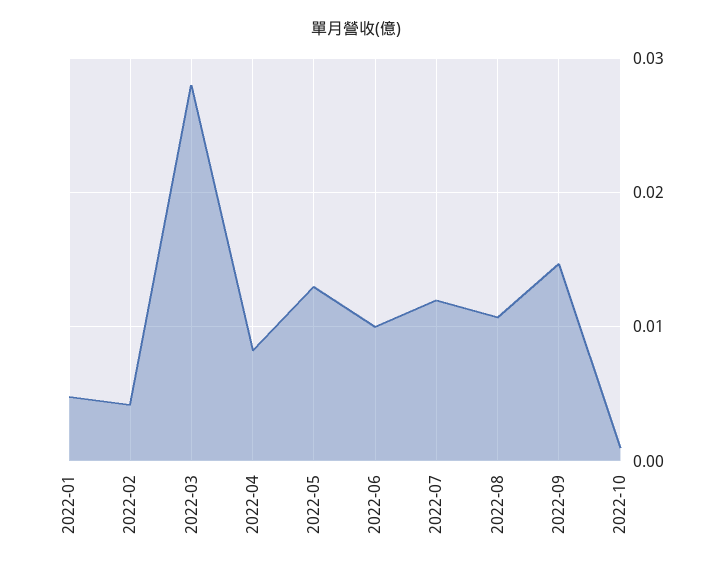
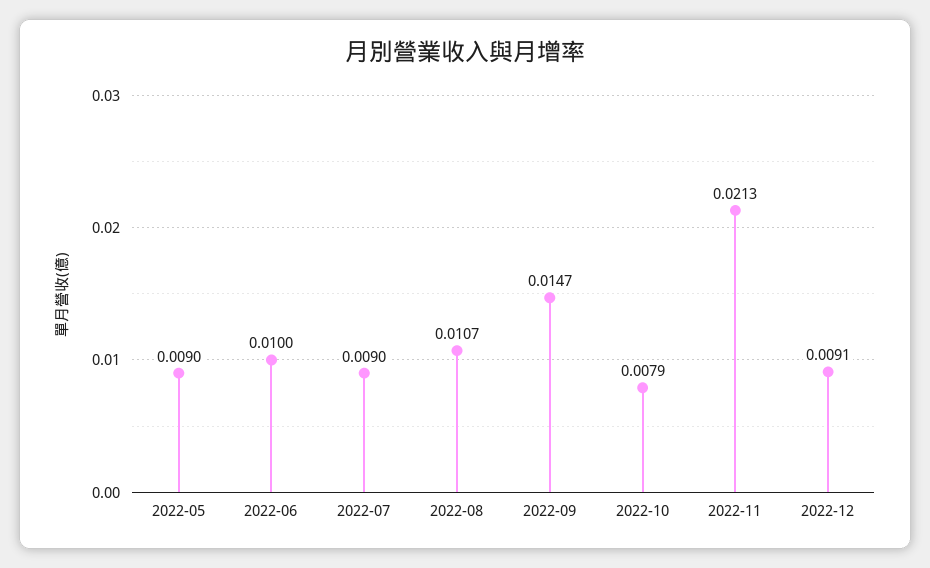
2022-01: 0.005 -> none
2022-02: 0.004 -> none
2022-03: 0.028 -> none
2022-04: 0.008 -> none
2022-05: 0.013 -> 0.009
2022-07: 0.012 -> 0.009
2022-10: 0.001 -> 0.0079
2022-11: none -> 0.0213
2022-12: none -> 0.0091

